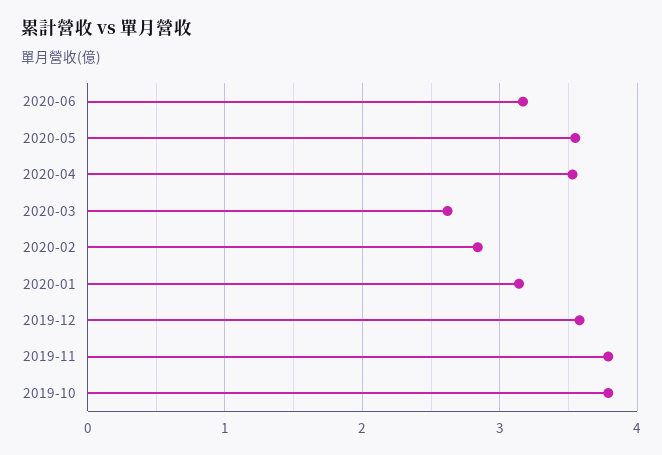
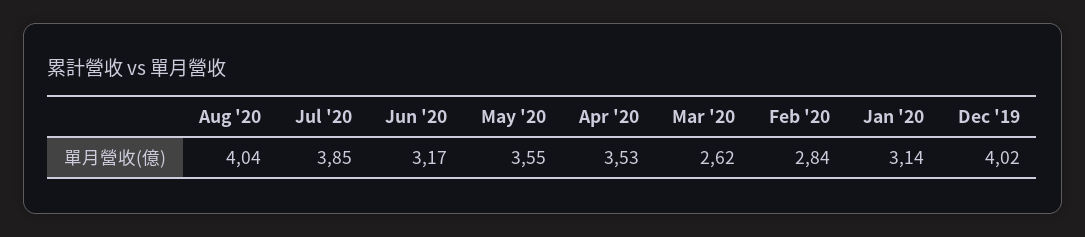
2019-12: 3.6 -> 4.02
2019-11: 3.8 -> none
2019-10: 3.8 -> none
Aug '20: none -> 4.04
Jul '20: none -> 3.85

